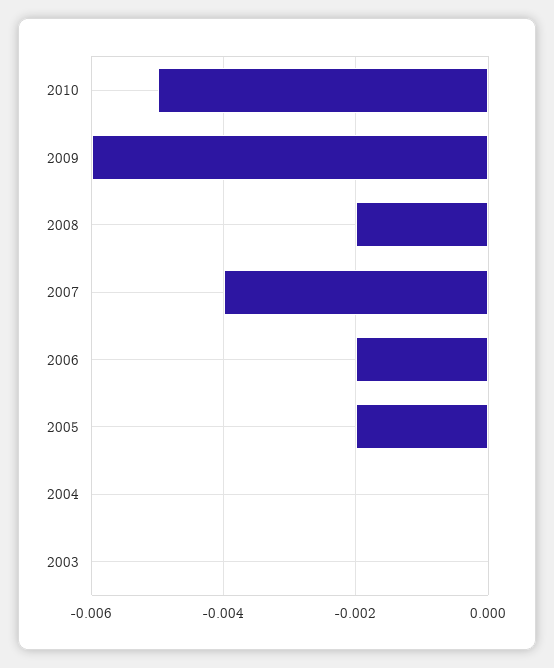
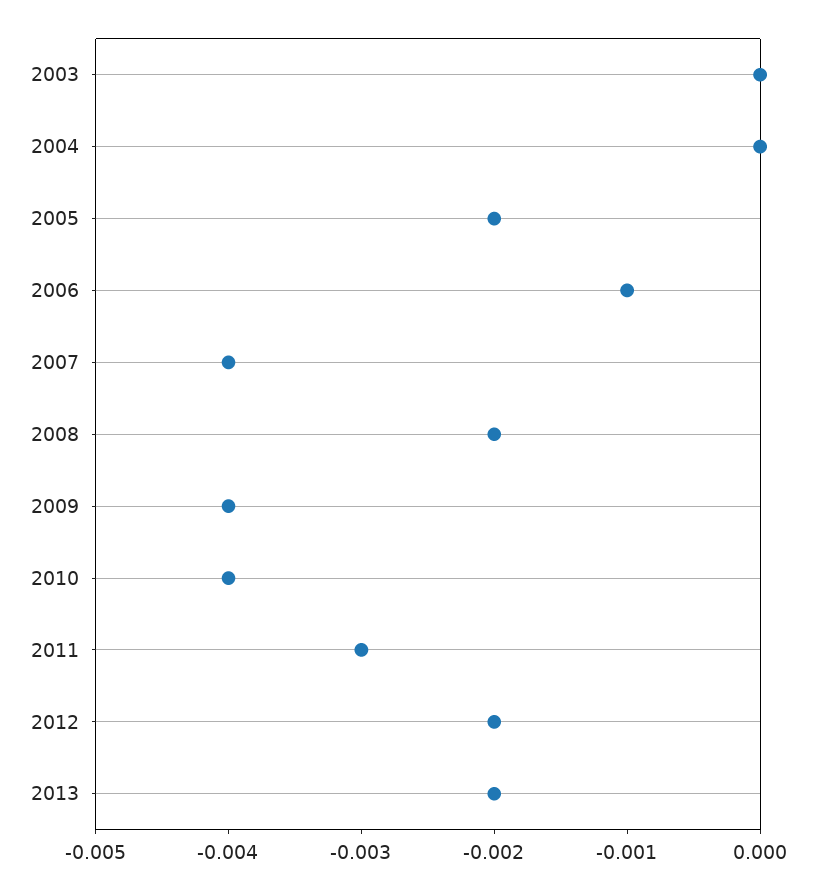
2010: -0.005 -> -0.004
2009: -0.006 -> -0.004
2006: -0.002 -> -0.001
2011: none -> -0.003
2012: none -> -0.002
2013: none -> -0.002

